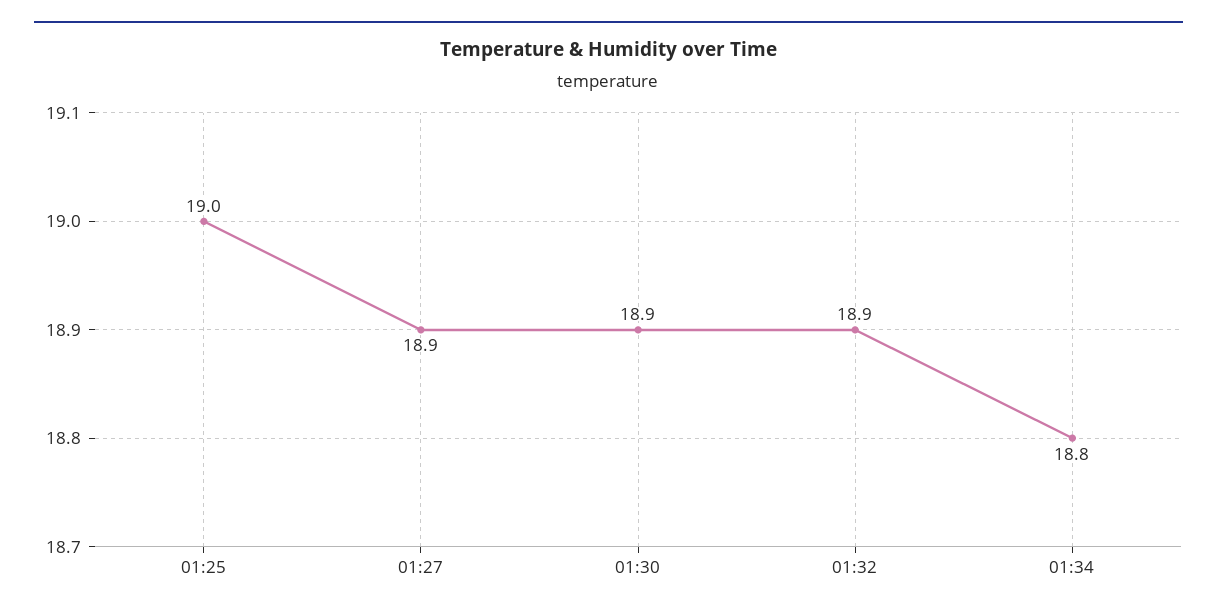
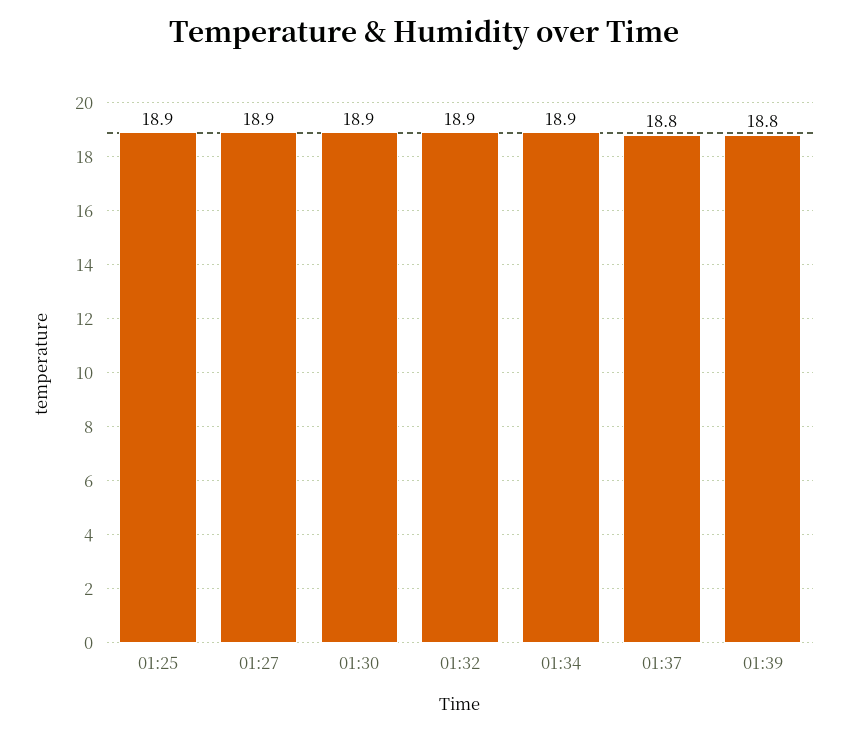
01:25: 19 -> 18.9
01:34: 18.8 -> 18.9
01:37: none -> 18.8
01:39: none -> 18.8

